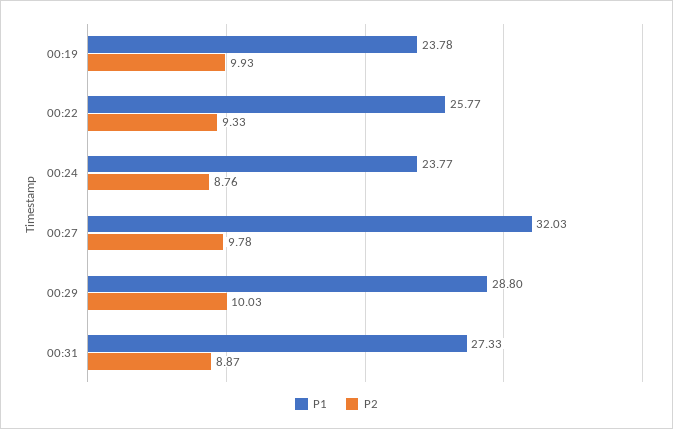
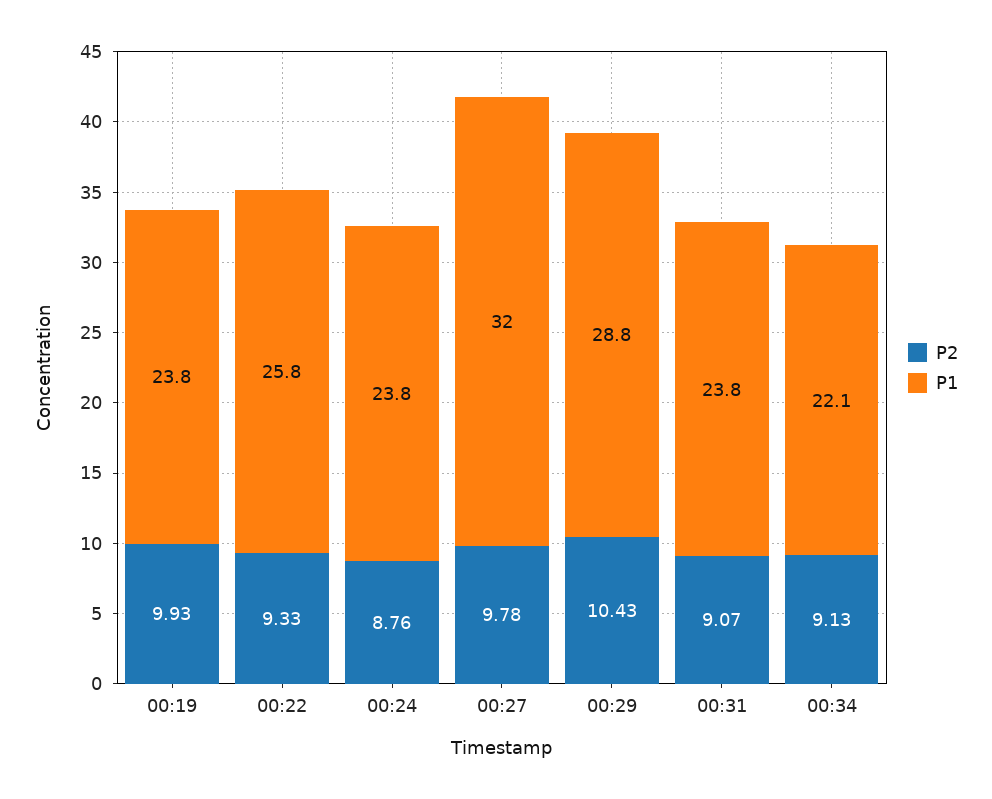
P2, 00:29: 10.03 -> 10.43
P1, 00:31: 27.33 -> 23.8
P2, 00:31: 8.87 -> 9.07
P2, 00:34: none -> 9.13
P1, 00:34: none -> 22.1

